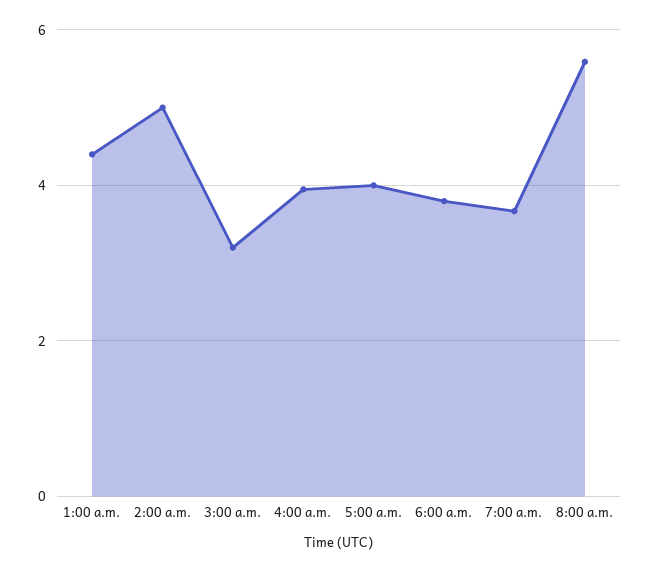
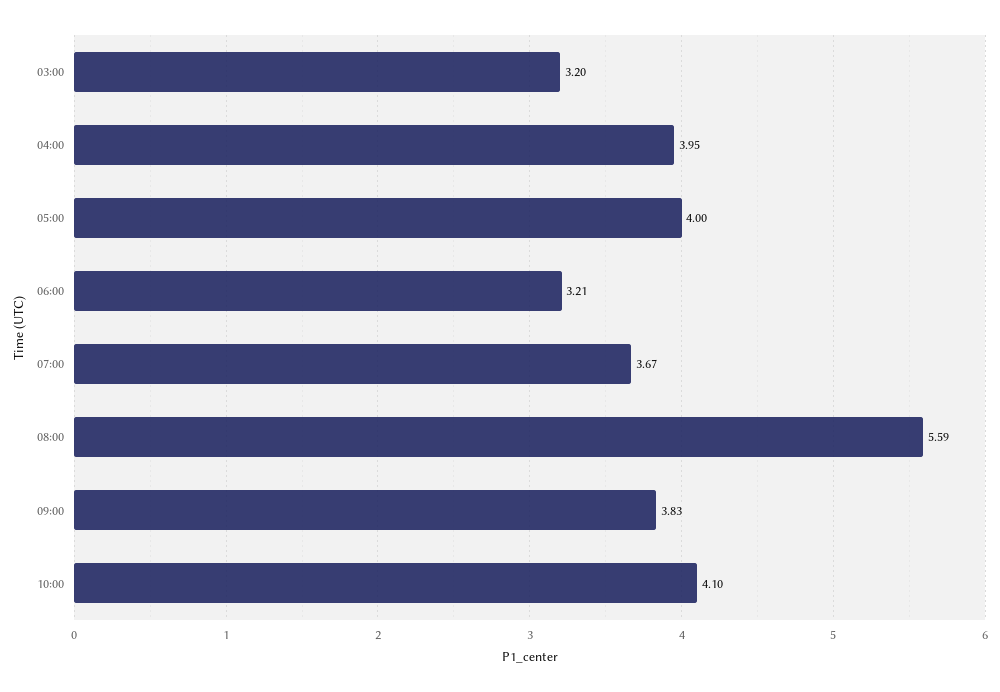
1:00 a.m.: 4.4 -> none
2:00 a.m.: 5 -> none
6:00 a.m.: 3.8 -> 3.21
09:00: none -> 3.83
10:00: none -> 4.1

